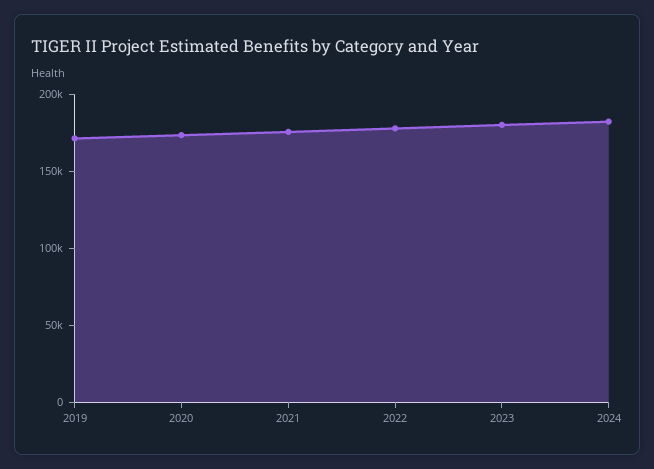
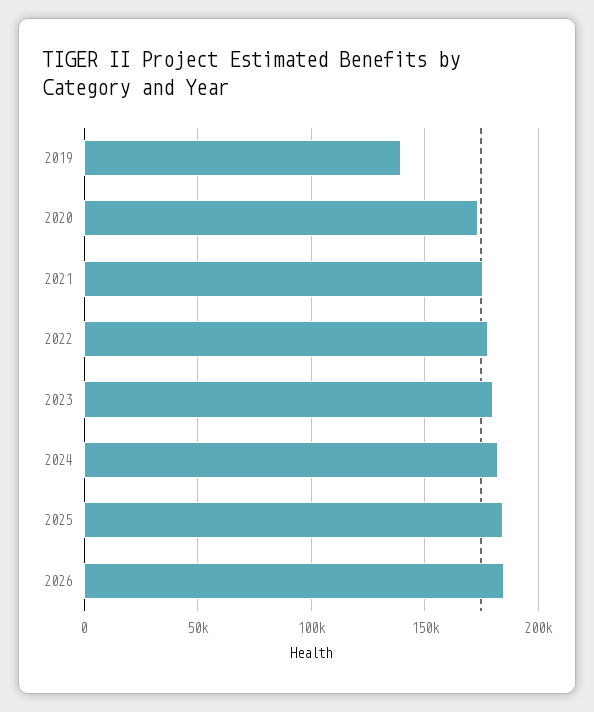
2019: 170000 -> 140000
2025: none -> 185000
2026: none -> 185000

